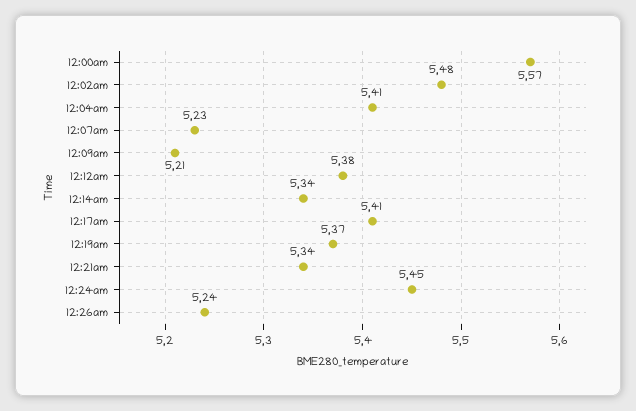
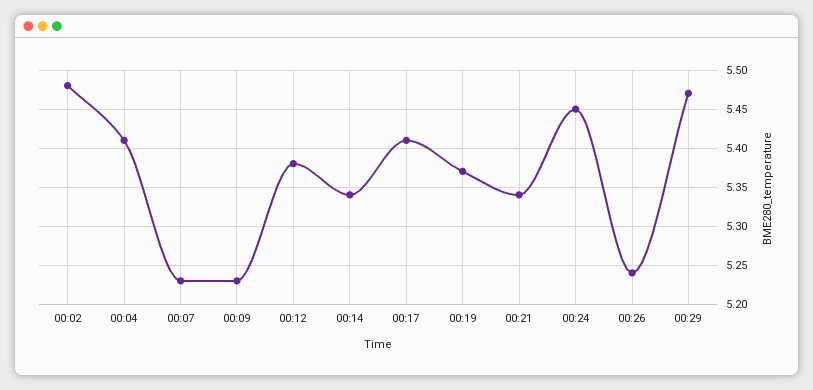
12:00am: 5.57 -> none
12:09am: 5.21 -> 5.23
00:29: none -> 5.47

